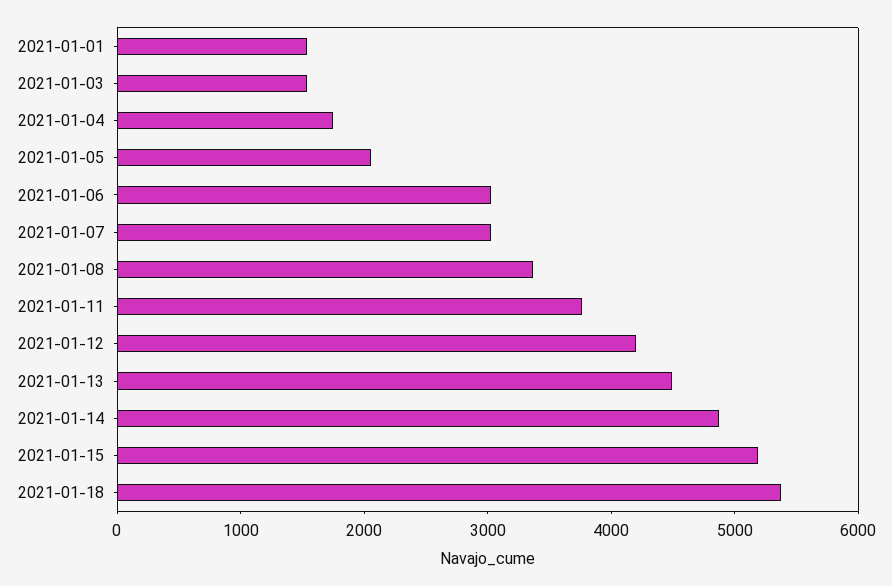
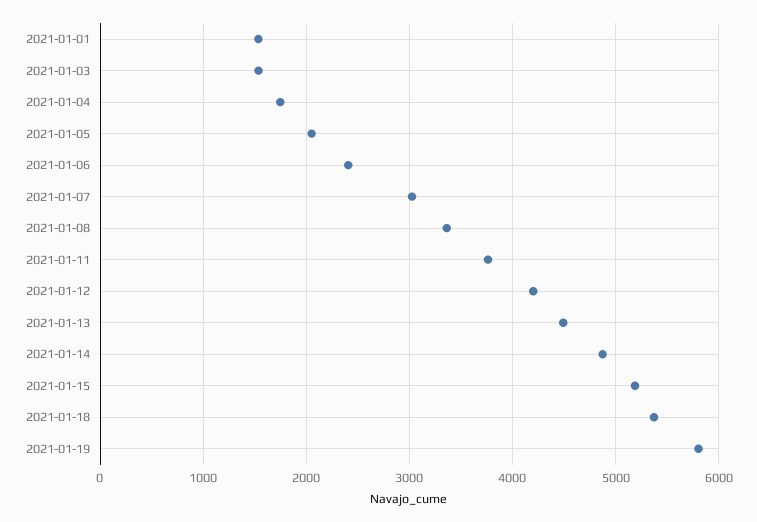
2021-01-06: 3000 -> 2400
2021-01-19: none -> 5800

